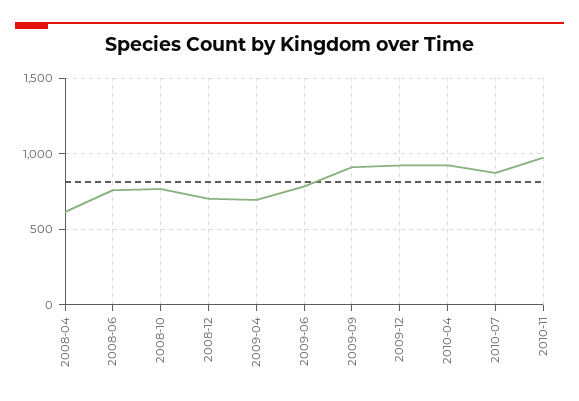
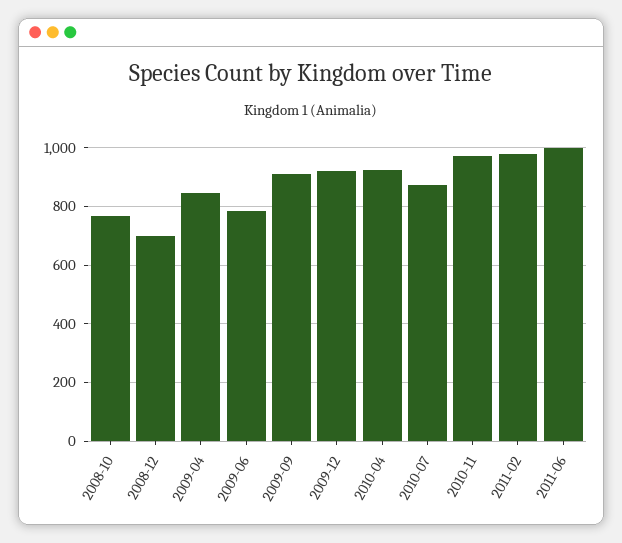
2008-04: 600 -> none
2008-06: 750 -> none
2009-04: 700 -> 850
2011-02: none -> 975
2011-06: none -> 1000

